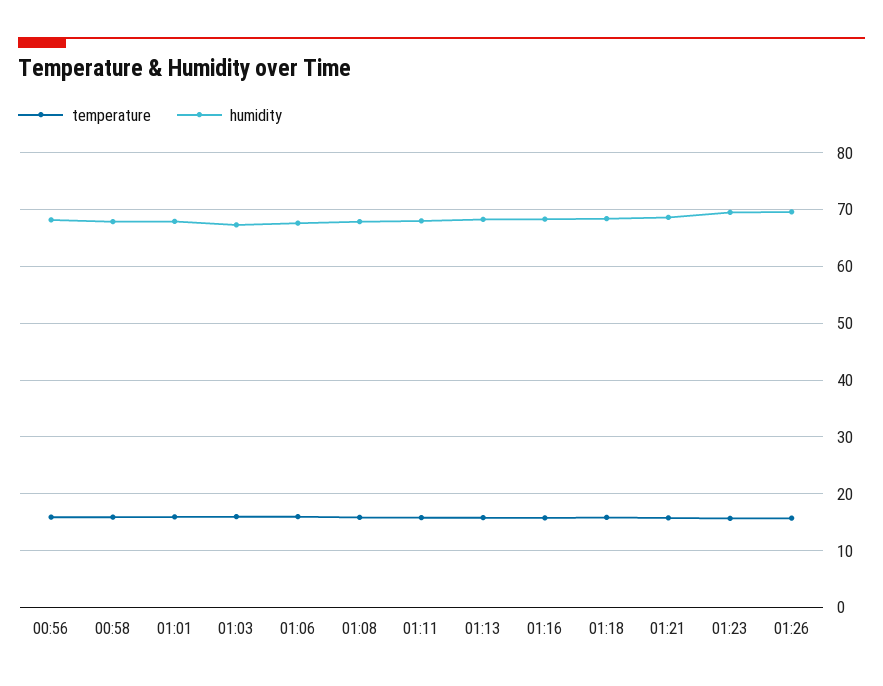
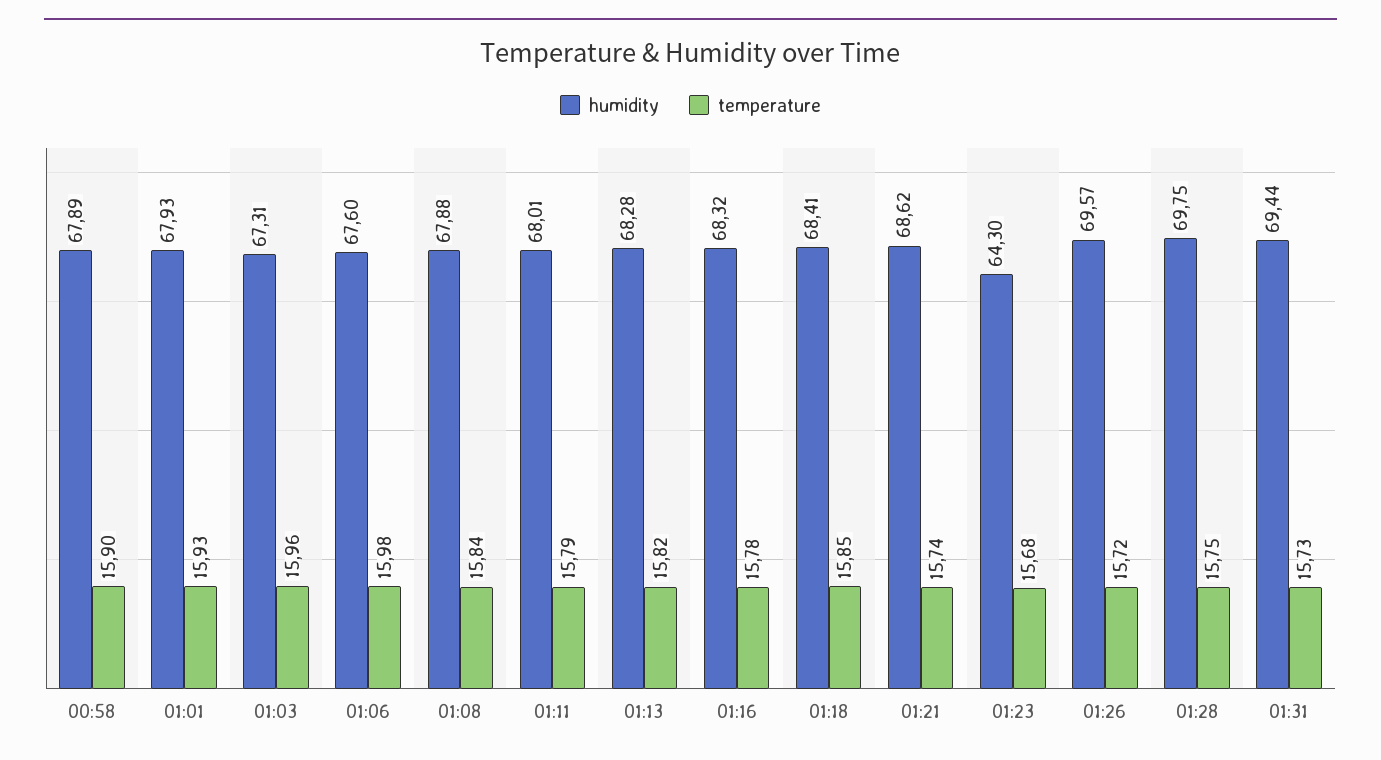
temperature, 00:56: 16 -> none
humidity, 00:56: 68 -> none
humidity, 01:23: 70 -> 64.3
humidity, 01:28: none -> 69.75
temperature, 01:28: none -> 15.75
humidity, 01:31: none -> 69.44
temperature, 01:31: none -> 15.73

